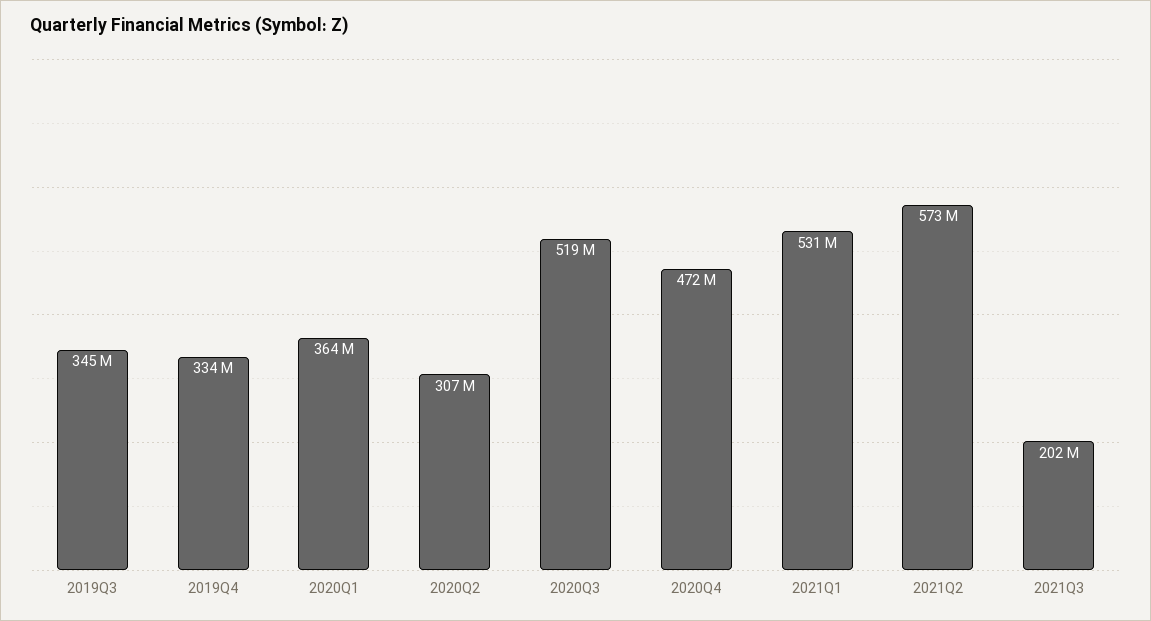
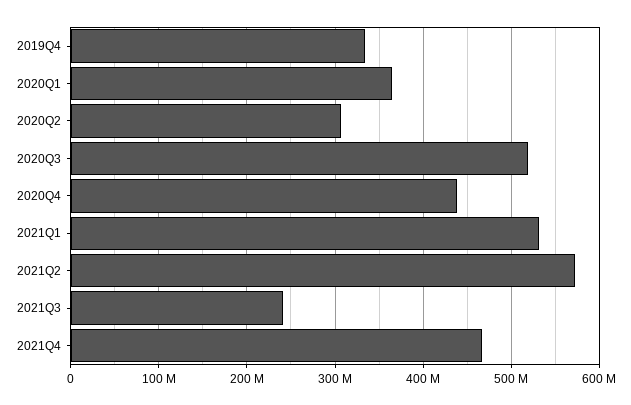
2019Q3: 345000000 -> none
2020Q4: 472000000 -> 440000000
2021Q3: 202000000 -> 240000000
2021Q4: none -> 470000000

